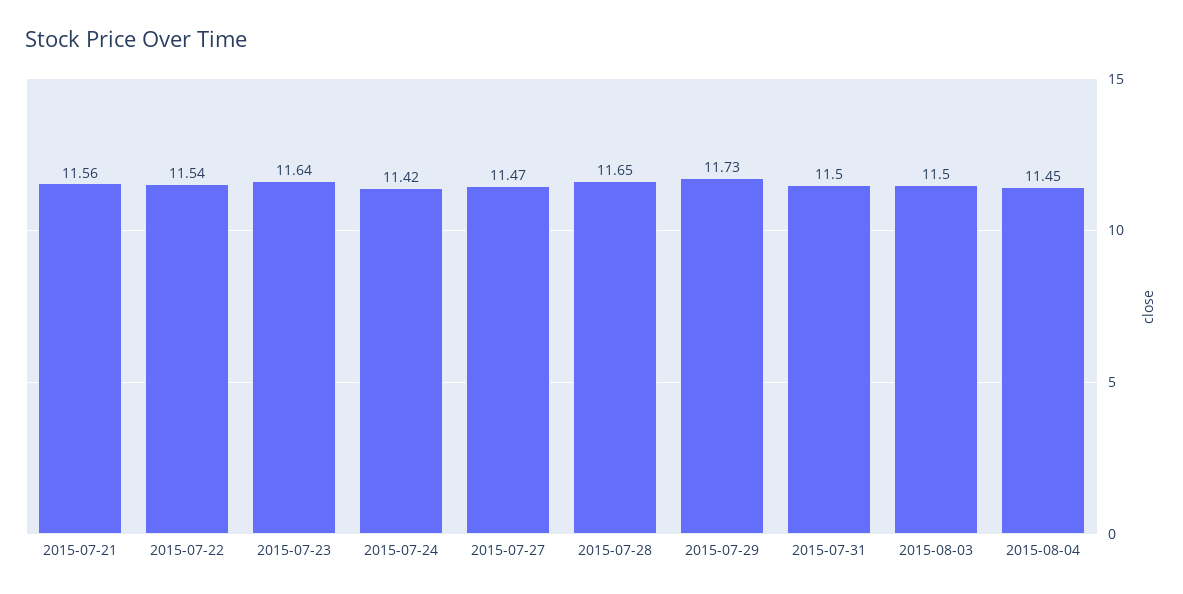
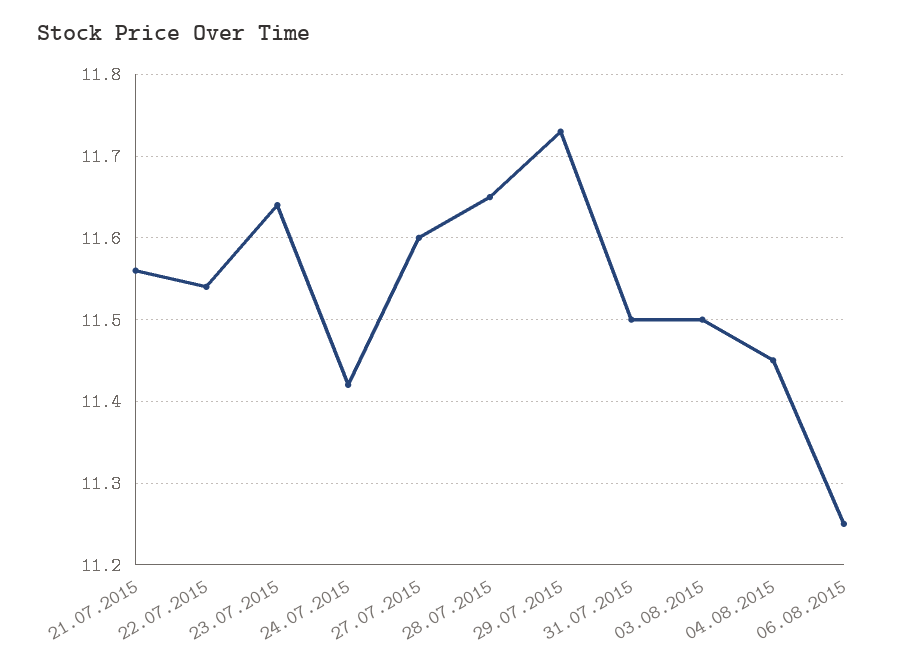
2015-07-27: 11.47 -> 11.6
06.08.2015: none -> 11.25

